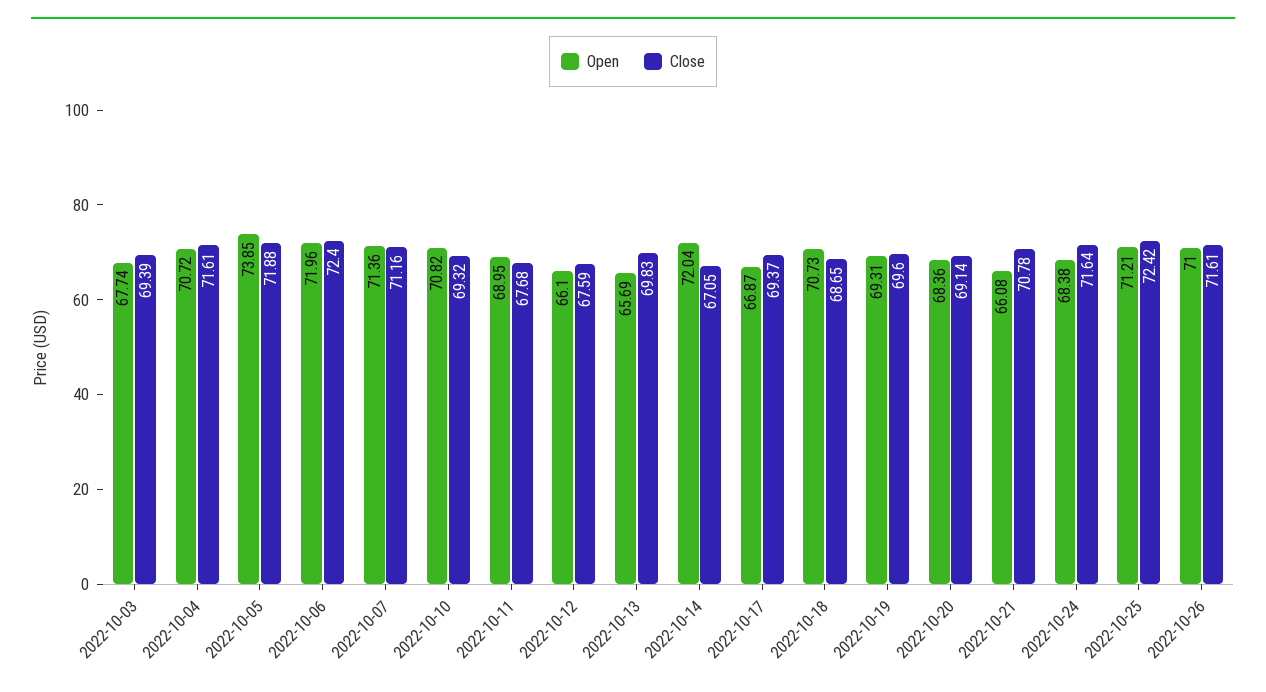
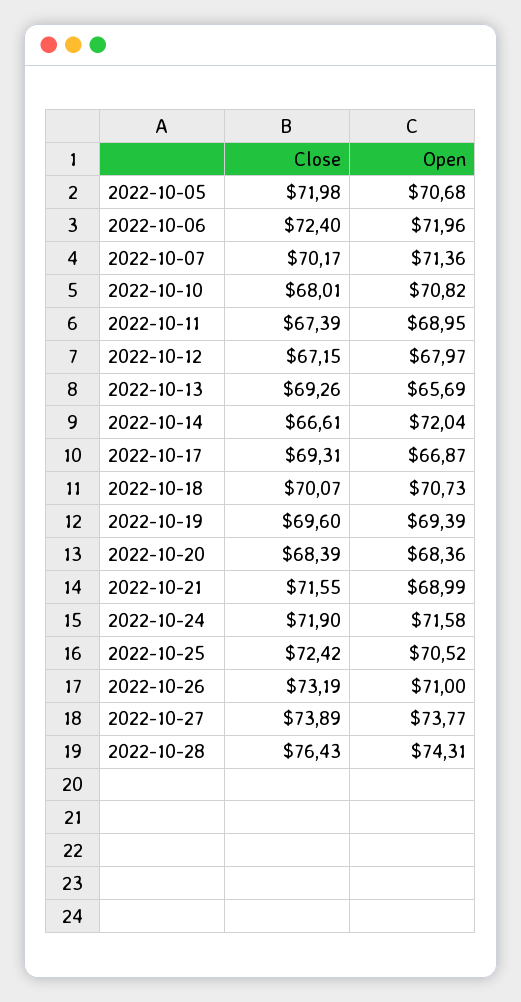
Open, 2022-10-03: 67.74 -> none
Close, 2022-10-03: 69.39 -> none
Open, 2022-10-04: 70.72 -> none
Close, 2022-10-04: 71.61 -> none
Open, 2022-10-05: 73.85 -> 70.68
Close, 2022-10-05: 71.88 -> 71.98
Close, 2022-10-07: 71.16 -> 70.17
Close, 2022-10-10: 69.32 -> 68.01
Close, 2022-10-11: 67.68 -> 67.39
Open, 2022-10-12: 66.1 -> 67.97
Close, 2022-10-12: 67.59 -> 67.15
Close, 2022-10-13: 69.83 -> 69.26
Close, 2022-10-14: 67.05 -> 66.61
Close, 2022-10-17: 69.37 -> 69.31
Close, 2022-10-18: 68.65 -> 70.07
Open, 2022-10-19: 69.31 -> 69.39
Close, 2022-10-20: 69.14 -> 68.39
Open, 2022-10-21: 66.08 -> 68.99
Close, 2022-10-21: 70.78 -> 71.55
Open, 2022-10-24: 68.38 -> 71.58
Close, 2022-10-24: 71.64 -> 71.9
Open, 2022-10-25: 71.21 -> 70.52
Close, 2022-10-26: 71.61 -> 73.19
Close, 2022-10-27: none -> 73.89
Open, 2022-10-27: none -> 73.77
Close, 2022-10-28: none -> 76.43
Open, 2022-10-28: none -> 74.31

